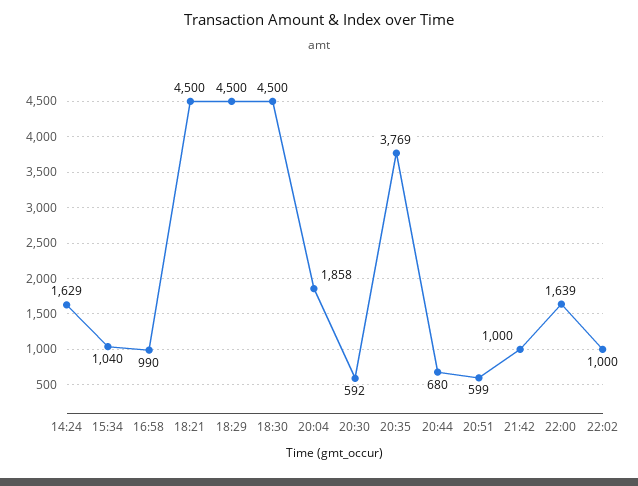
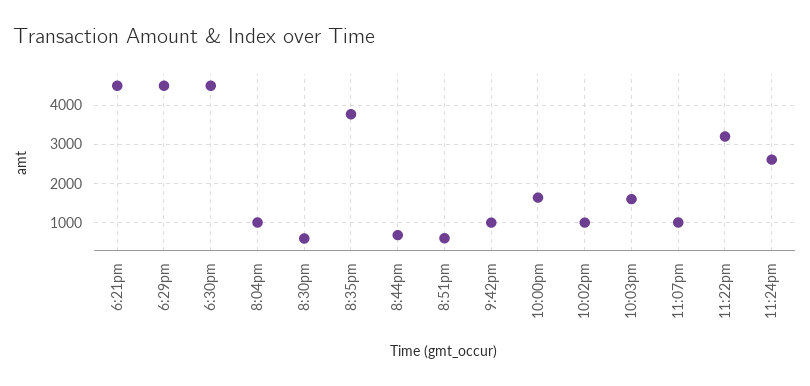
14:24: 1629 -> none
15:34: 1040 -> none
16:58: 990 -> none
20:04: 1858 -> 1000
10:03pm: none -> 1600
11:07pm: none -> 1000
11:22pm: none -> 3200
11:24pm: none -> 2600

